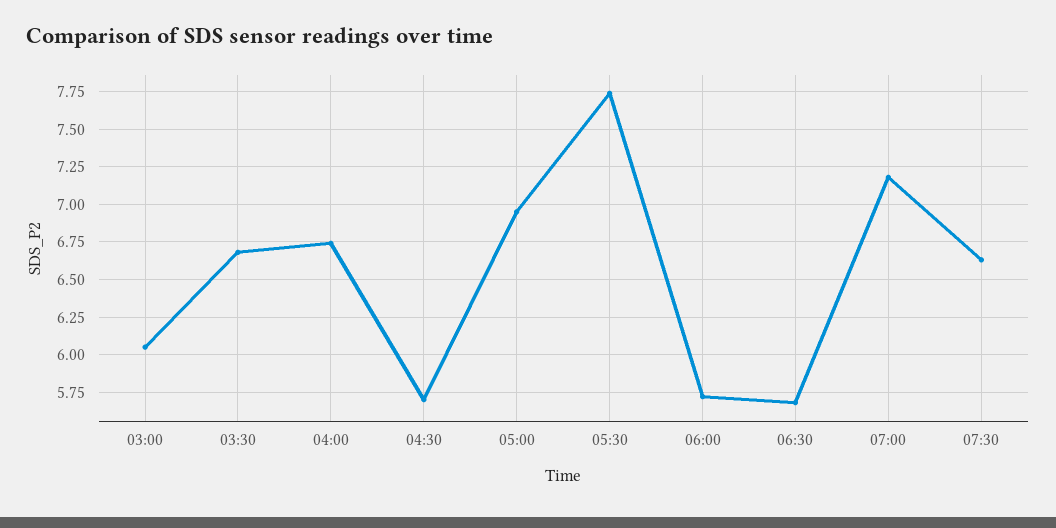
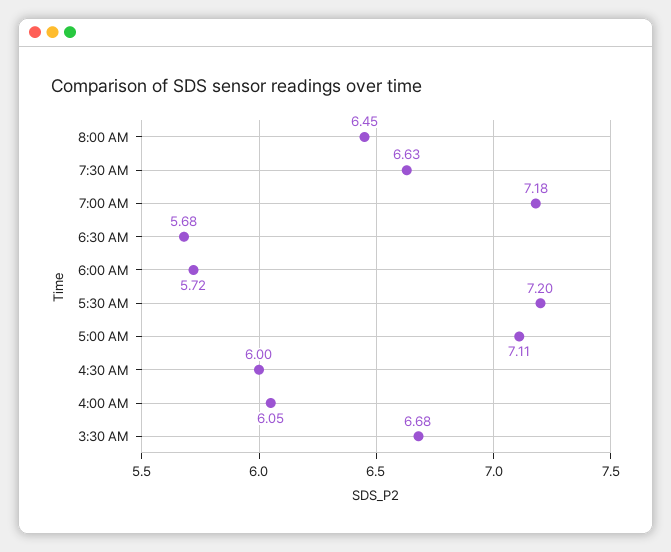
03:00: 6.05 -> none
04:00: 6.75 -> 6.05
04:30: 5.7 -> 6
05:00: 6.95 -> 7.11
05:30: 7.75 -> 7.2
8:00 AM: none -> 6.45

